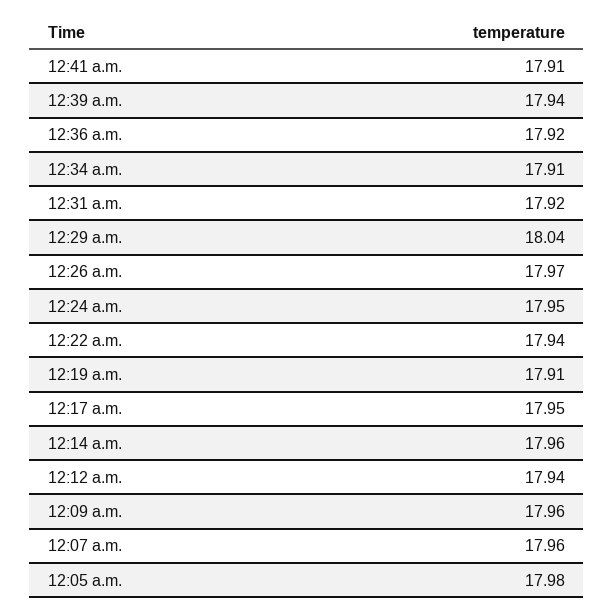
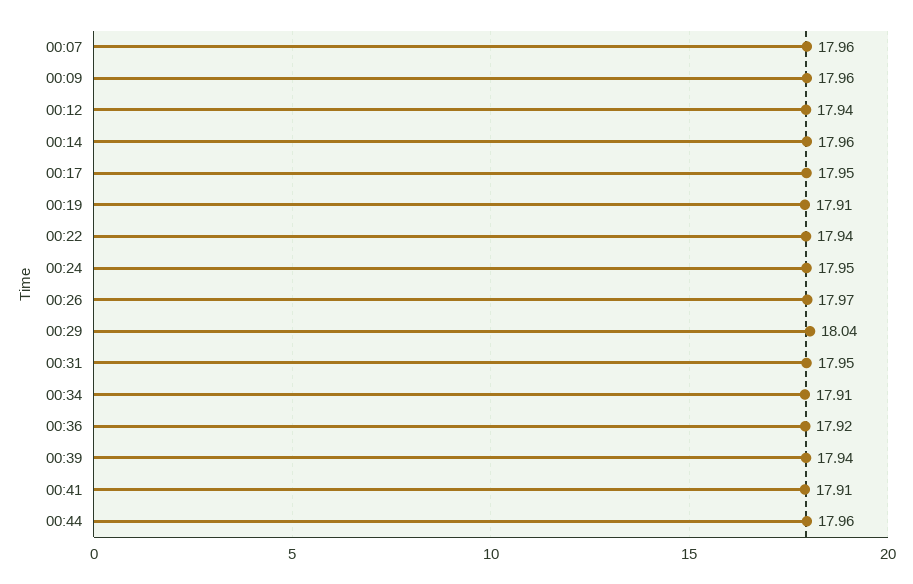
12:31 a.m.: 17.92 -> 17.95
12:05 a.m.: 17.98 -> none
00:44: none -> 17.96

